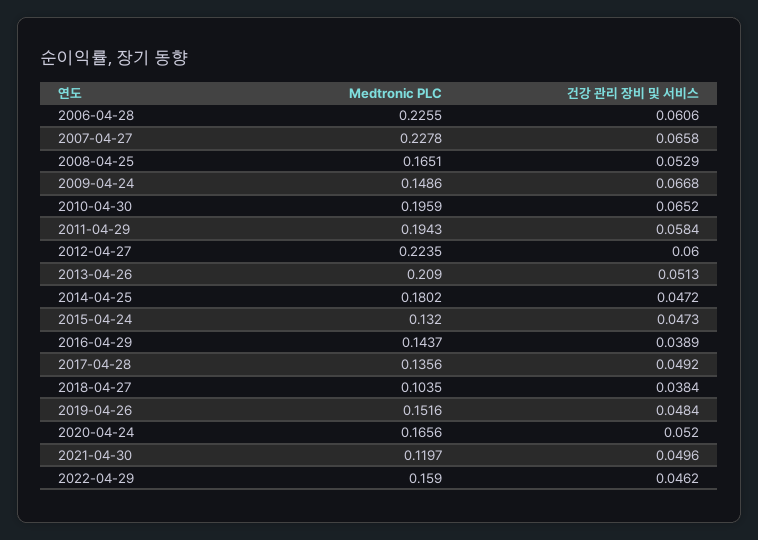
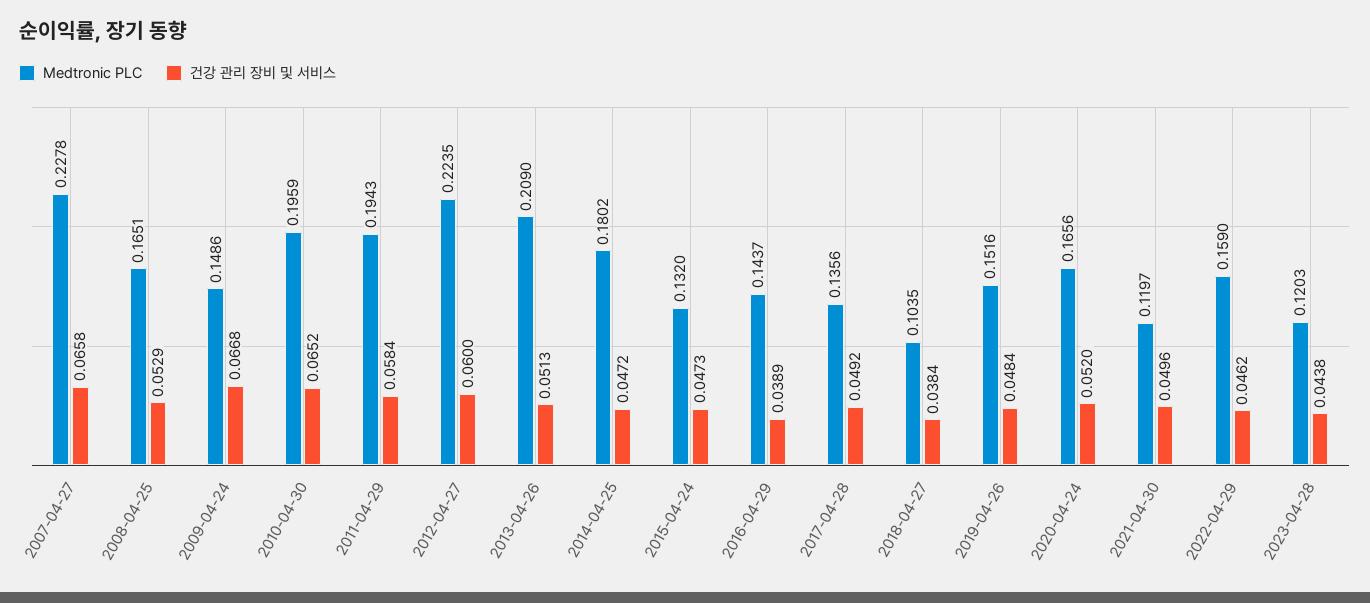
Medtronic PLC, 2006-04-28: 0.2255 -> none
건강 관리 장비 및 서비스, 2006-04-28: 0.0606 -> none
Medtronic PLC, 2023-04-28: none -> 0.1203
건강 관리 장비 및 서비스, 2023-04-28: none -> 0.0438

